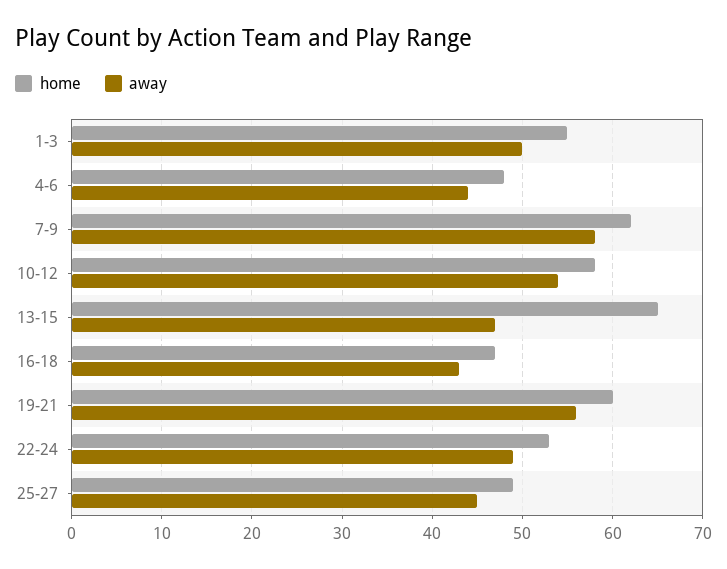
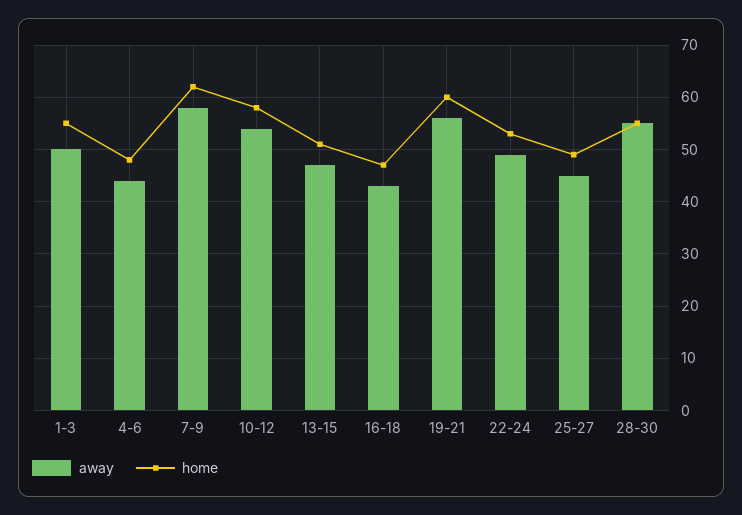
home, 13-15: 65 -> 50
away, 28-30: none -> 55
home, 28-30: none -> 55

